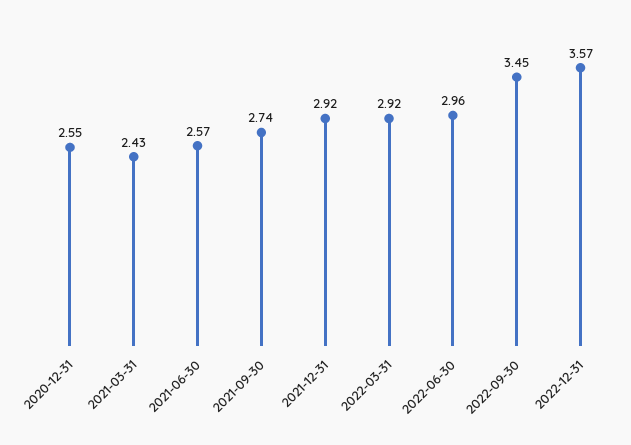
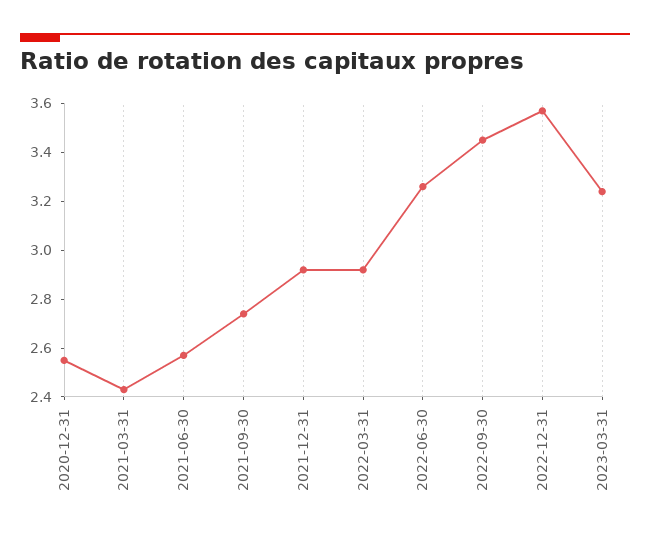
2022-06-30: 2.96 -> 3.25
2023-03-31: none -> 3.25

